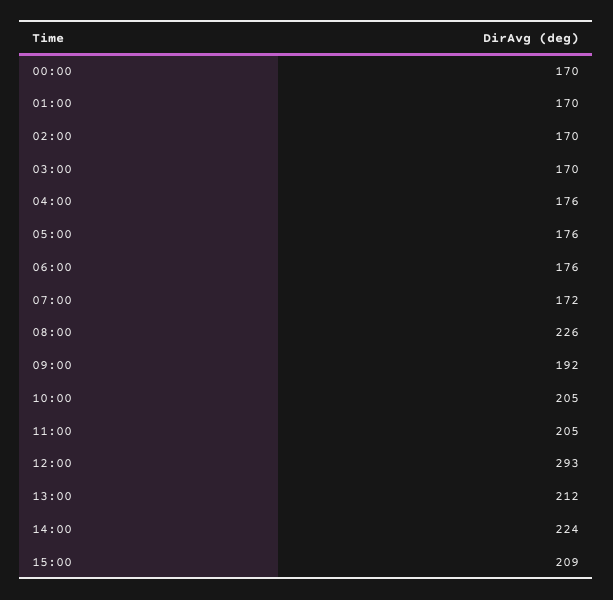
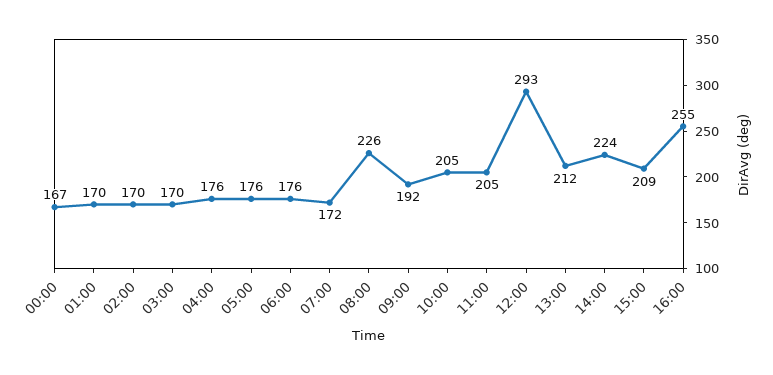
00:00: 170 -> 167
16:00: none -> 255

